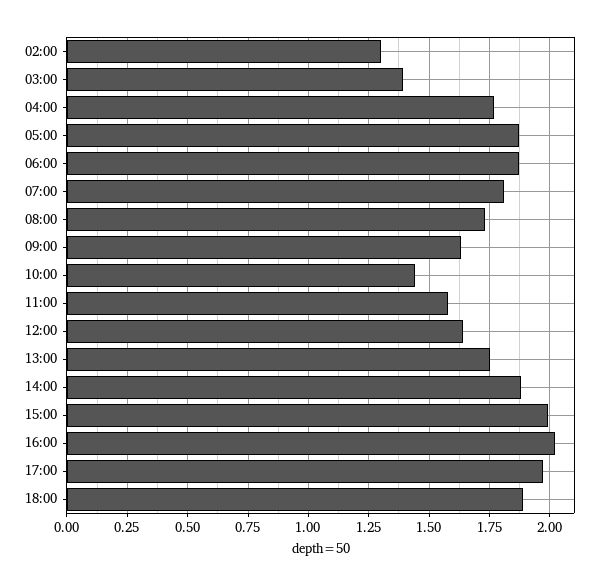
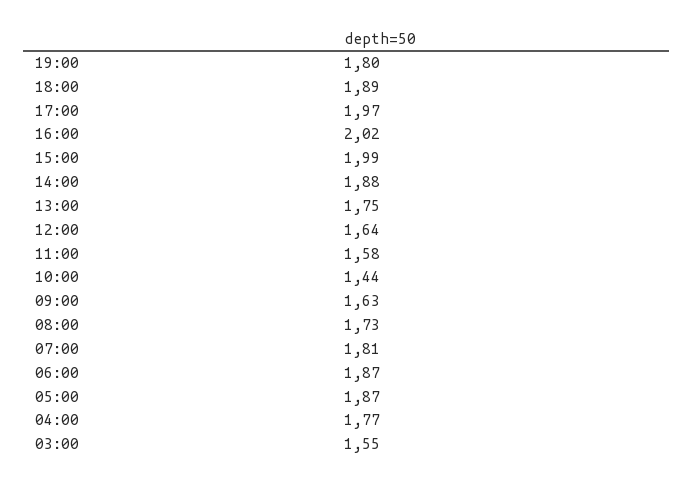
02:00: 1.3 -> none
03:00: 1.4 -> 1.55
19:00: none -> 1.8

